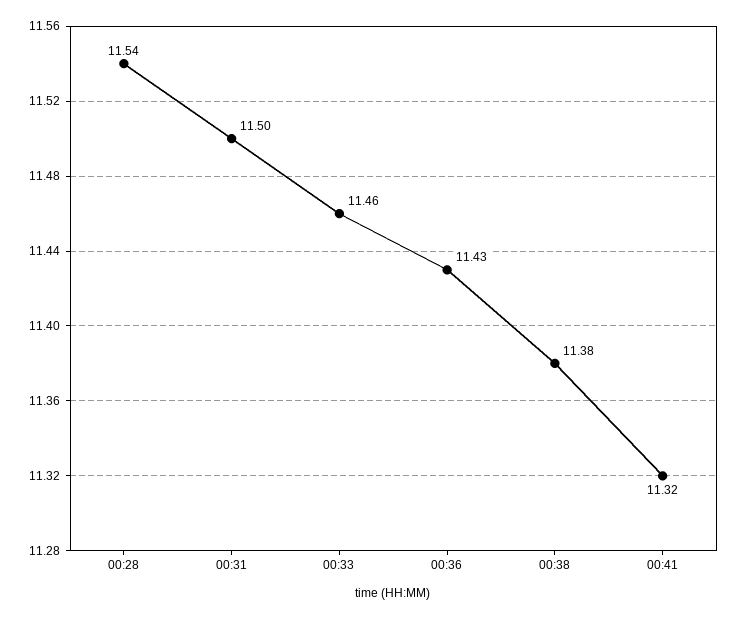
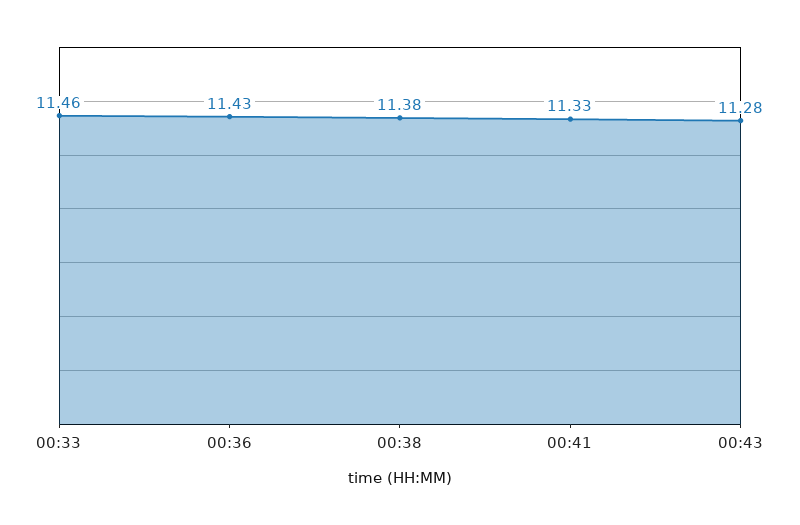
00:28: 11.54 -> none
00:31: 11.5 -> none
00:41: 11.32 -> 11.33
00:43: none -> 11.28

